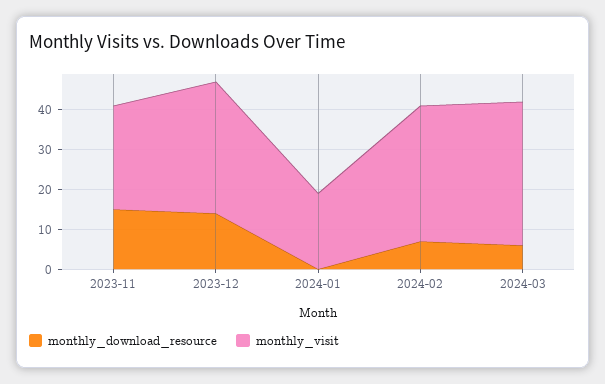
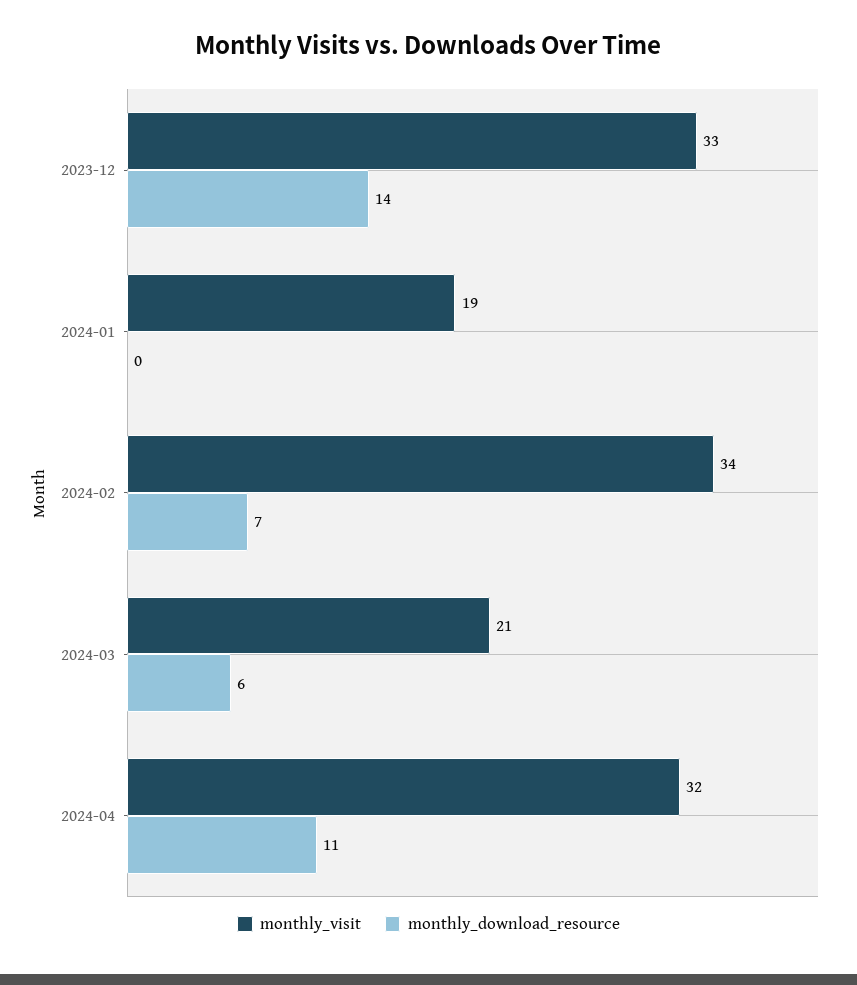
monthly_download_resource, 2023-11: 15 -> none
monthly_visit, 2023-11: 25 -> none
monthly_visit, 2024-03: 35 -> 21
monthly_visit, 2024-04: none -> 32
monthly_download_resource, 2024-04: none -> 11

